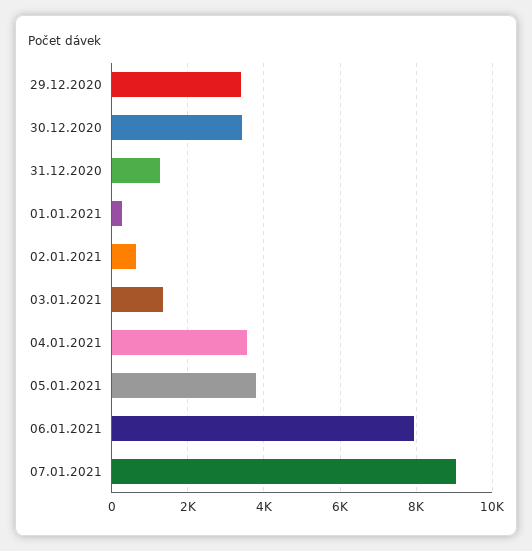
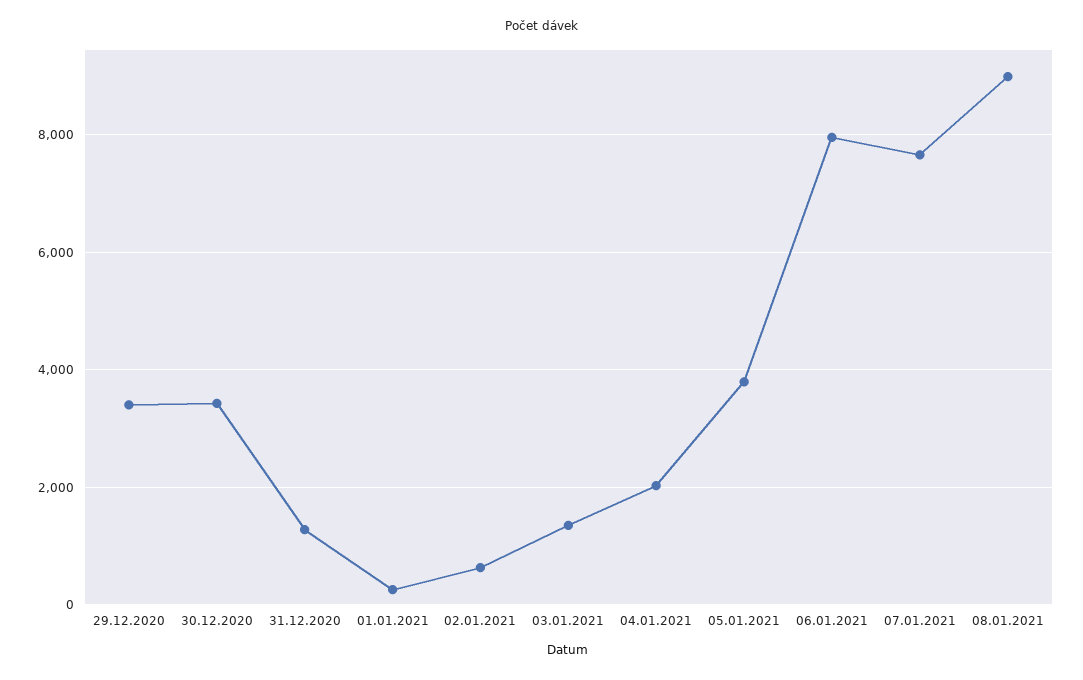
04.01.2021: 3600 -> 2000
07.01.2021: 9000 -> 7600
08.01.2021: none -> 9000

